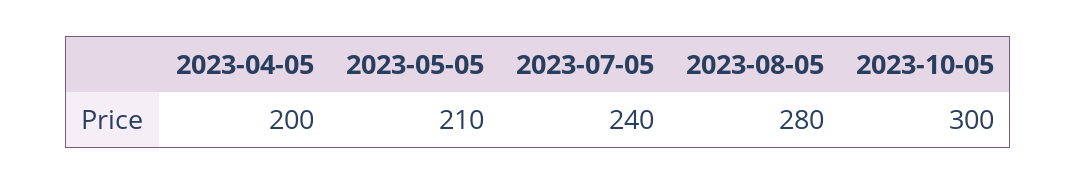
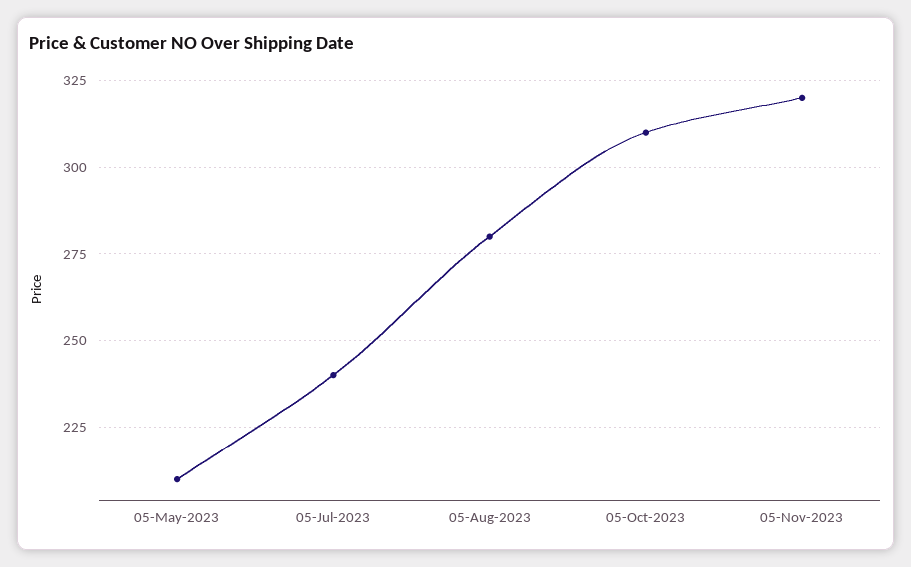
2023-04-05: 200 -> none
2023-10-05: 300 -> 310
05-Nov-2023: none -> 320

